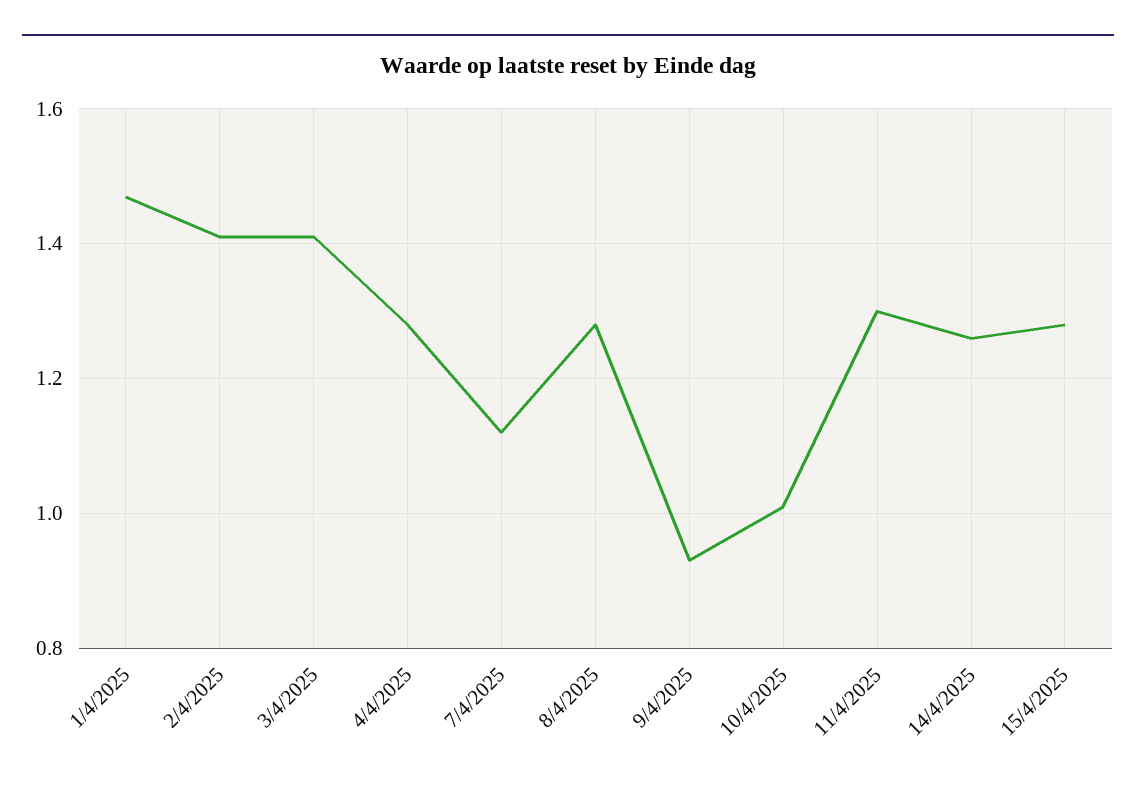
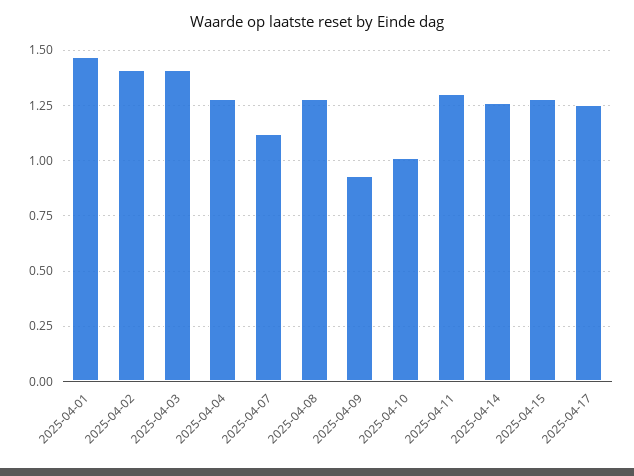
2025-04-17: none -> 1.25

